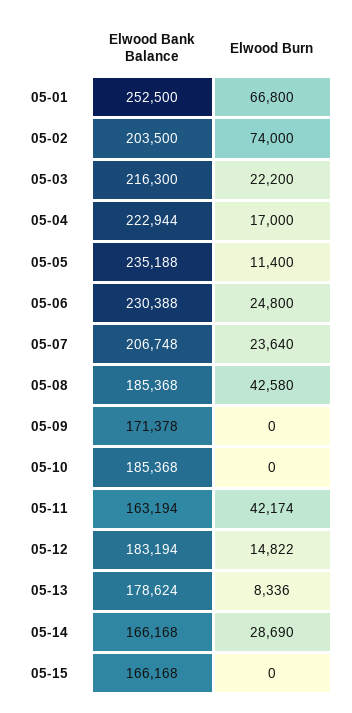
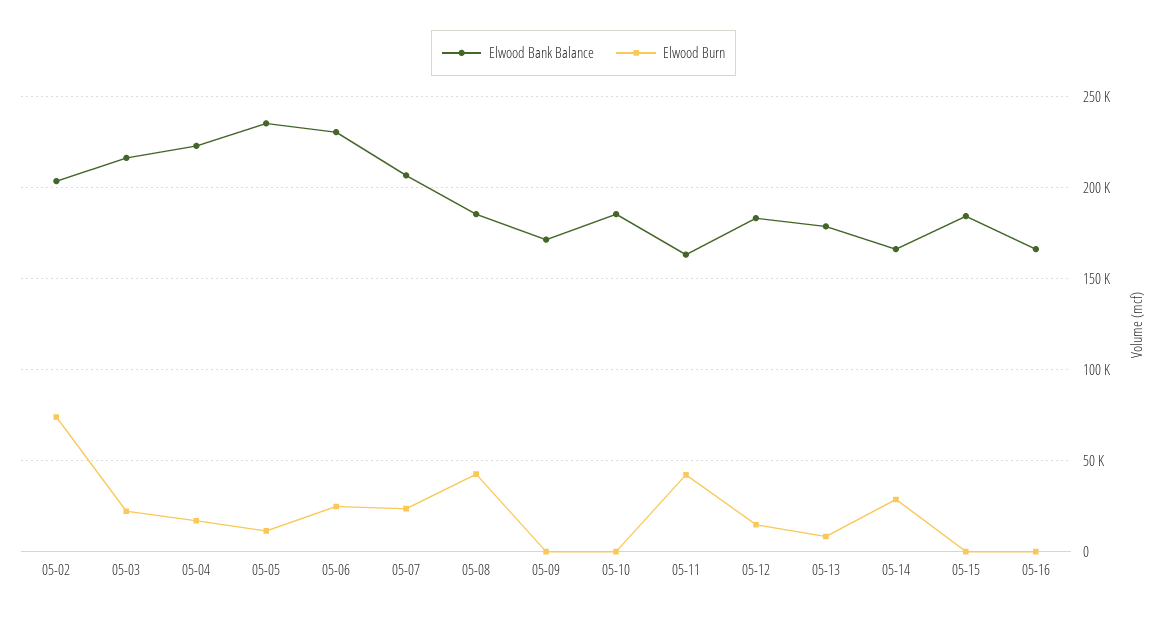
Elwood Bank Balance, 05-01: 252500 -> none
Elwood Burn, 05-01: 66800 -> none
Elwood Bank Balance, 05-15: 166168 -> 185000
Elwood Bank Balance, 05-16: none -> 165000
Elwood Burn, 05-16: none -> 0

